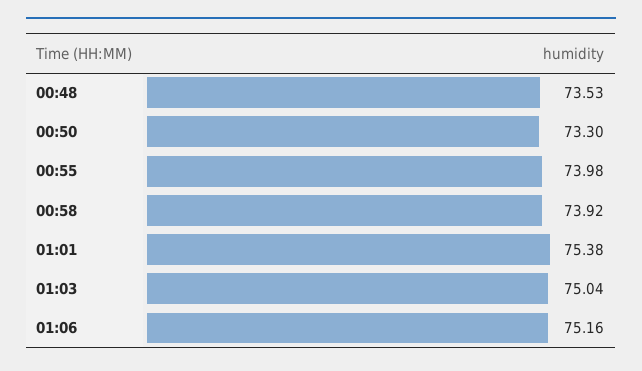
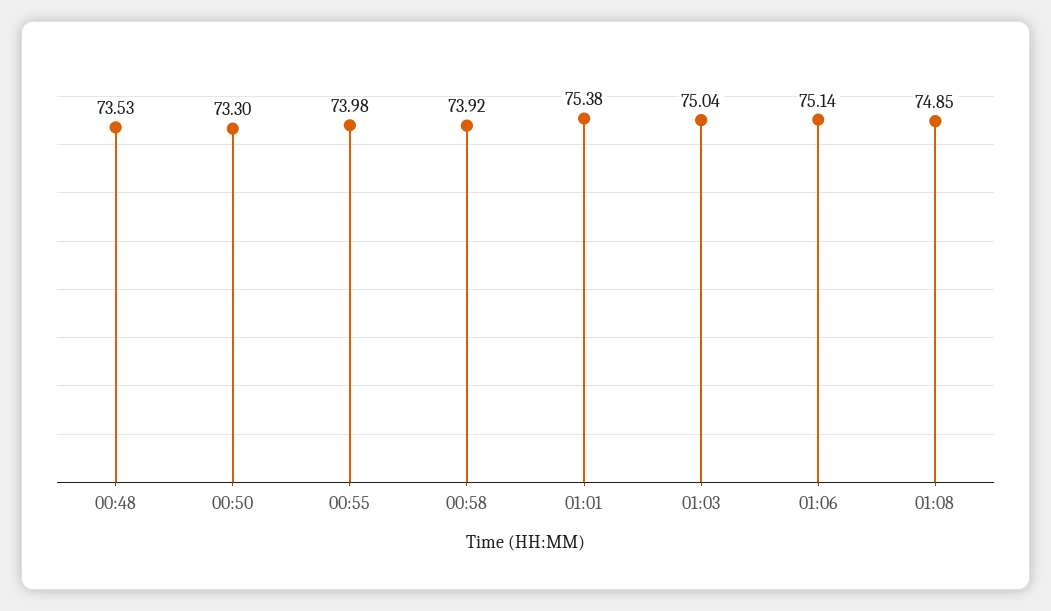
01:06: 75.16 -> 75.14
01:08: none -> 74.85

